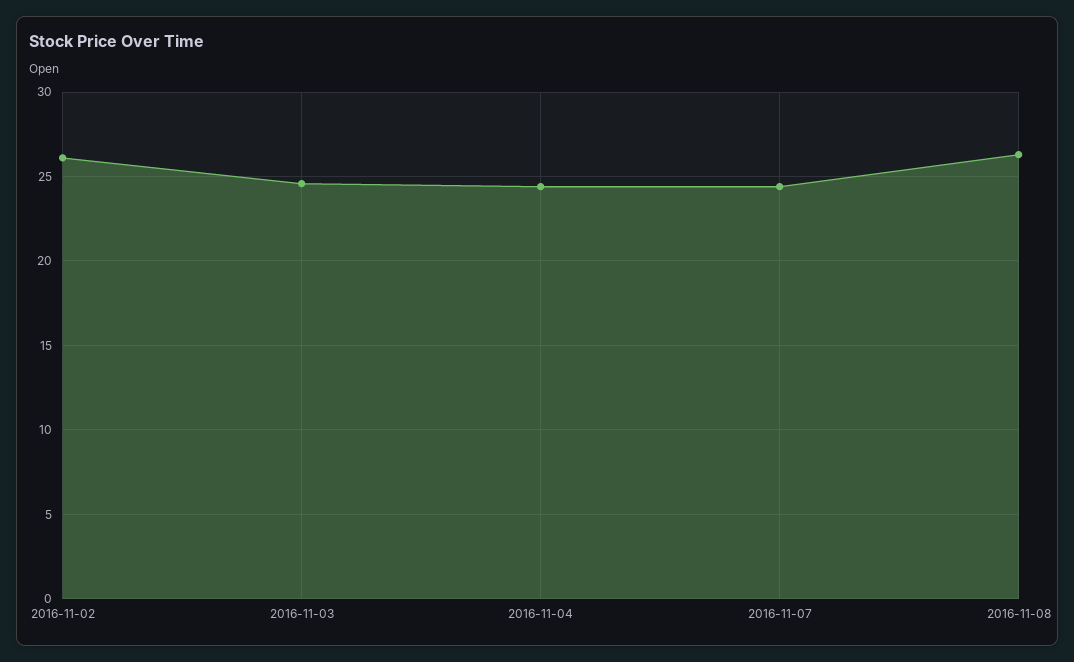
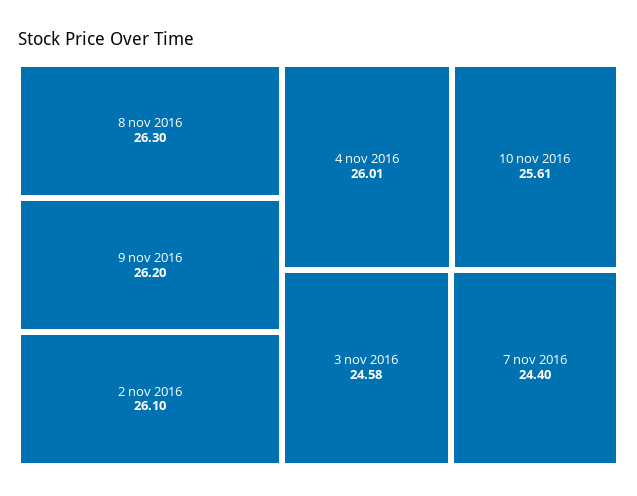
2016-11-04: 24.5 -> 26.01
9 nov 2016: none -> 26.2
10 nov 2016: none -> 25.61

